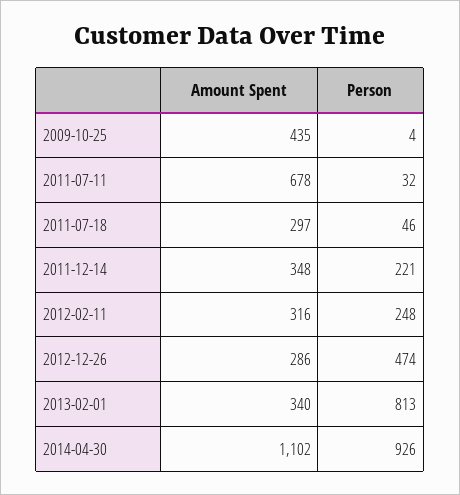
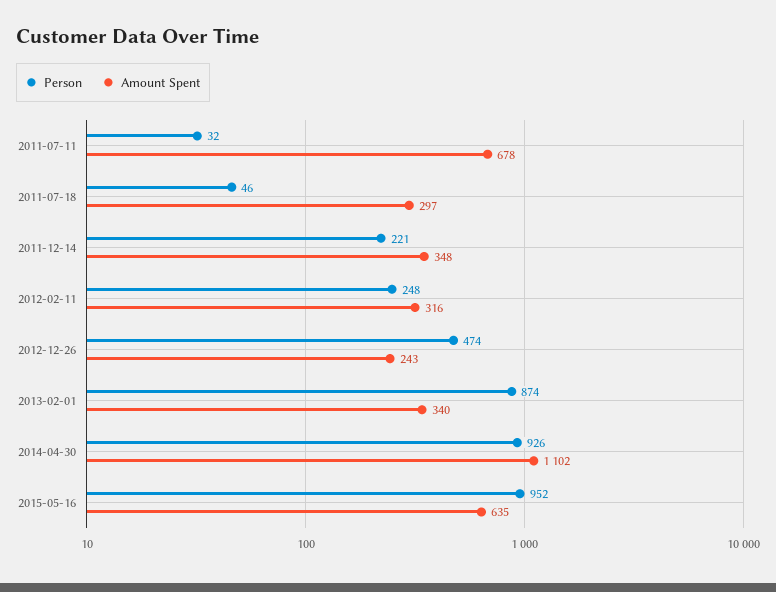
Amount Spent, 2009-10-25: 435 -> none
Person, 2009-10-25: 4 -> none
Amount Spent, 2012-12-26: 286 -> 243
Person, 2013-02-01: 813 -> 874
Person, 2015-05-16: none -> 952
Amount Spent, 2015-05-16: none -> 635

